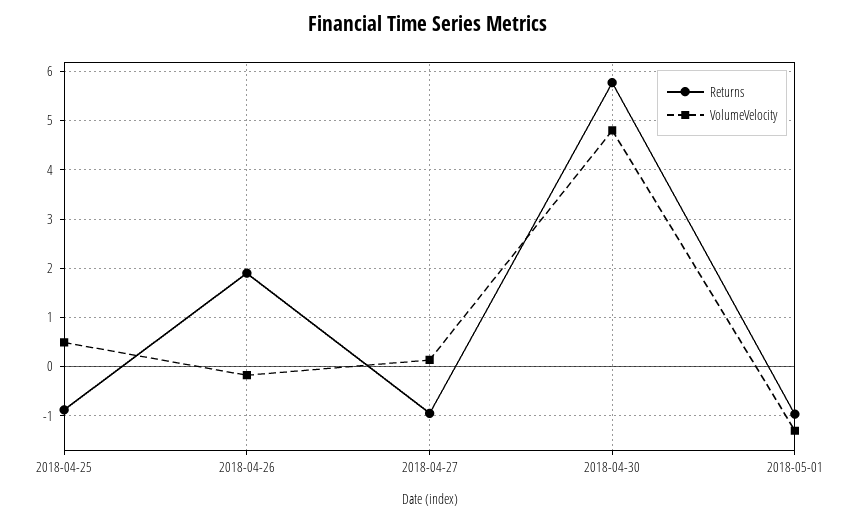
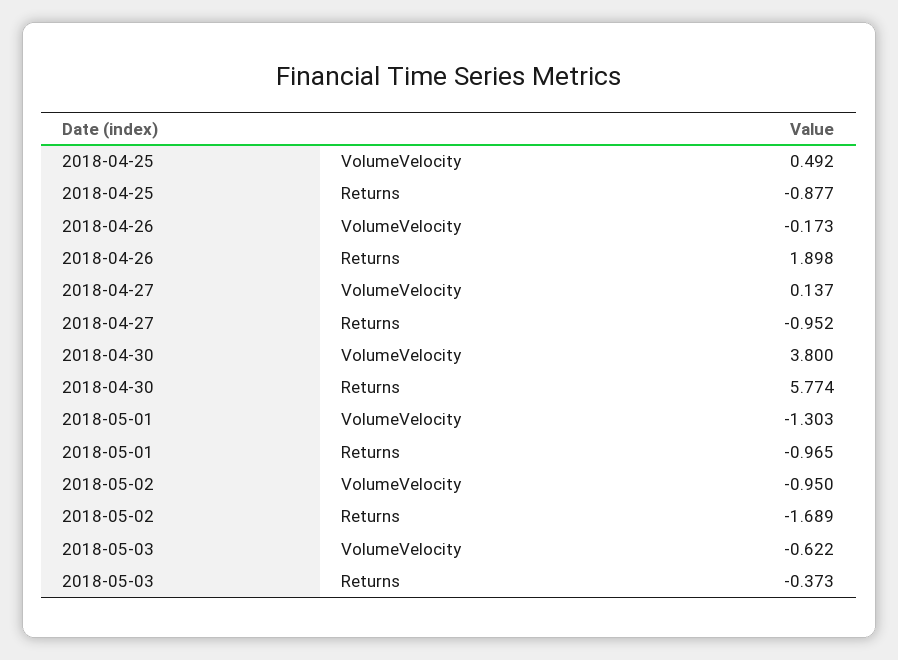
VolumeVelocity, 2018-04-30: 4.8 -> 3.8
VolumeVelocity, 2018-05-02: none -> -0.95
Returns, 2018-05-02: none -> -1.689
VolumeVelocity, 2018-05-03: none -> -0.622
Returns, 2018-05-03: none -> -0.373

